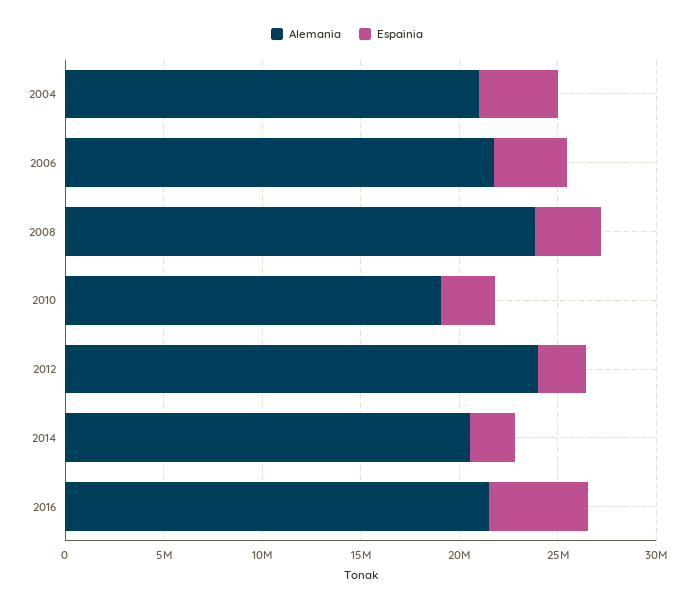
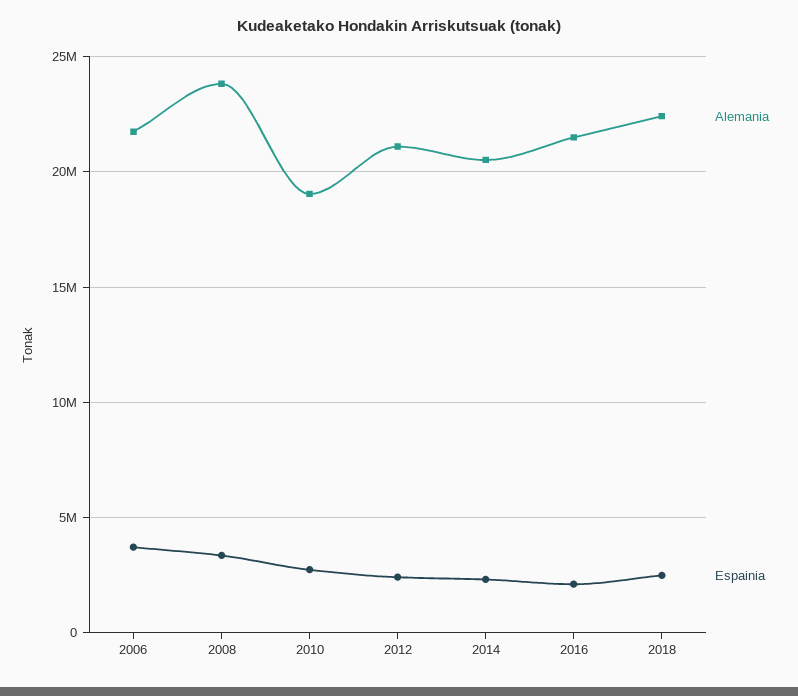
Alemania, 2004: 21000000 -> none
Espainia, 2004: 4000000 -> none
Alemania, 2012: 24000000 -> 21000000
Espainia, 2016: 5000000 -> 2000000
Alemania, 2018: none -> 22500000
Espainia, 2018: none -> 2500000

